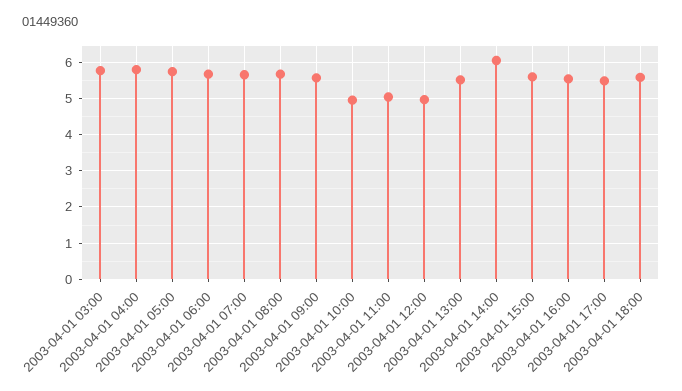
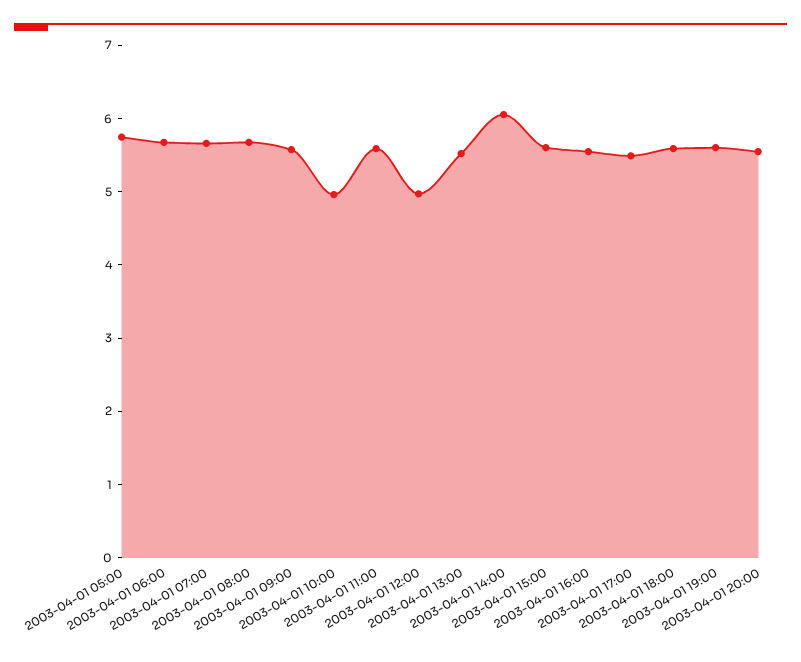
2003-04-01 03:00: 5.8 -> none
2003-04-01 04:00: 5.8 -> none
2003-04-01 11:00: 5 -> 5.6
2003-04-01 19:00: none -> 5.6
2003-04-01 20:00: none -> 5.6

